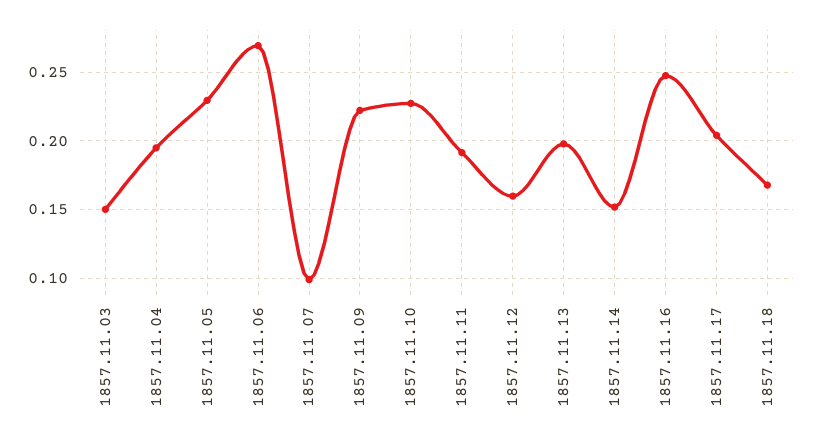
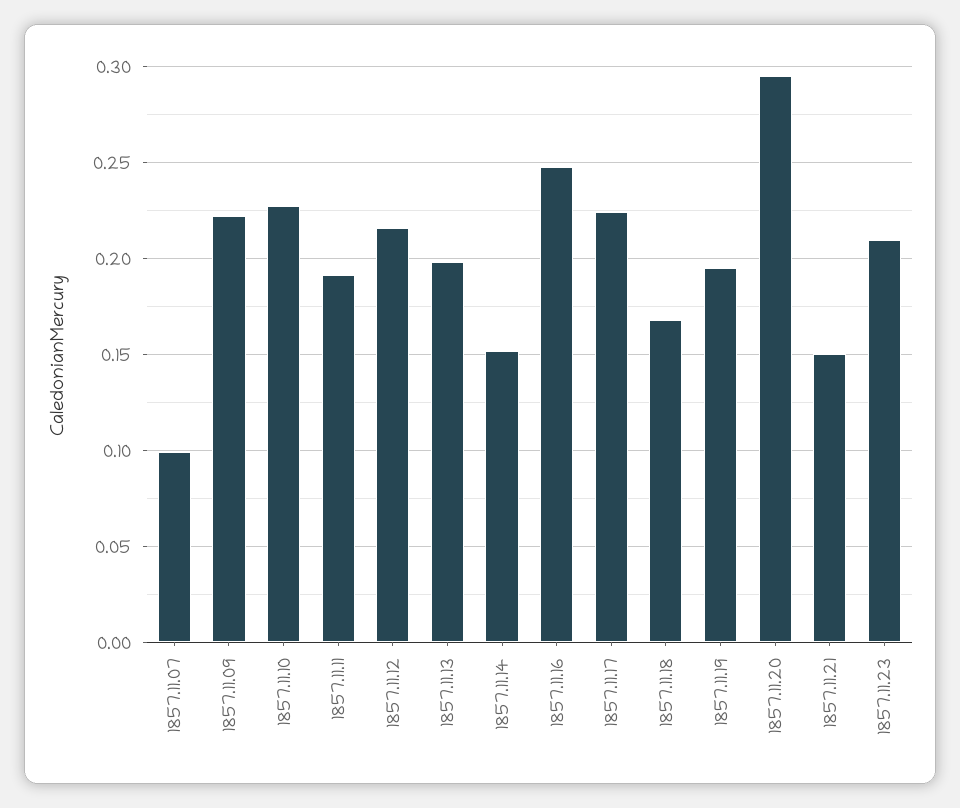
1857.11.03: 0.15 -> none
1857.11.04: 0.195 -> none
1857.11.05: 0.23 -> none
1857.11.06: 0.27 -> none
1857.11.12: 0.16 -> 0.215
1857.11.17: 0.205 -> 0.225
1857.11.19: none -> 0.195
1857.11.20: none -> 0.295
1857.11.21: none -> 0.15
1857.11.23: none -> 0.21

